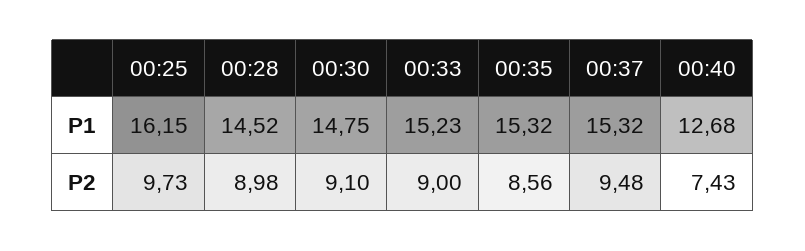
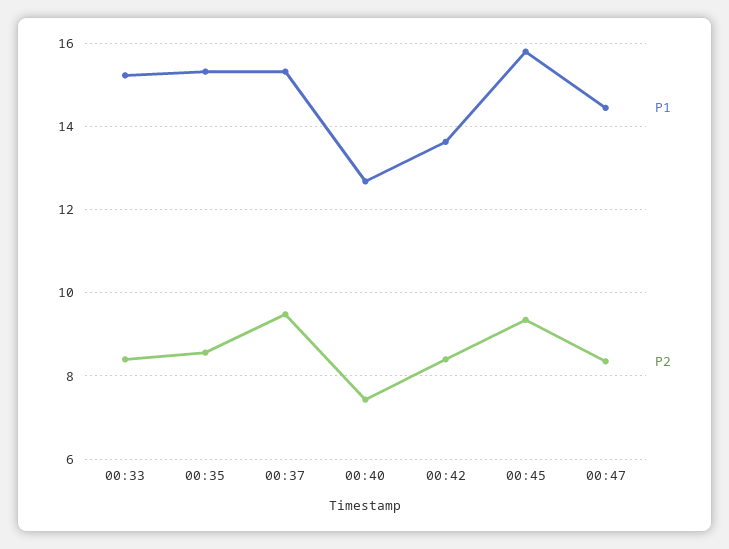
P1, 00:25: 16.15 -> none
P1, 00:28: 14.52 -> none
P1, 00:30: 14.75 -> none
P2, 00:25: 9.73 -> none
P2, 00:28: 8.98 -> none
P2, 00:30: 9.1 -> none
P2, 00:33: 9 -> 8.4
P1, 00:42: none -> 13.6
P2, 00:42: none -> 8.4
P1, 00:45: none -> 15.8
P2, 00:45: none -> 9.4
P1, 00:47: none -> 14.4
P2, 00:47: none -> 8.4

